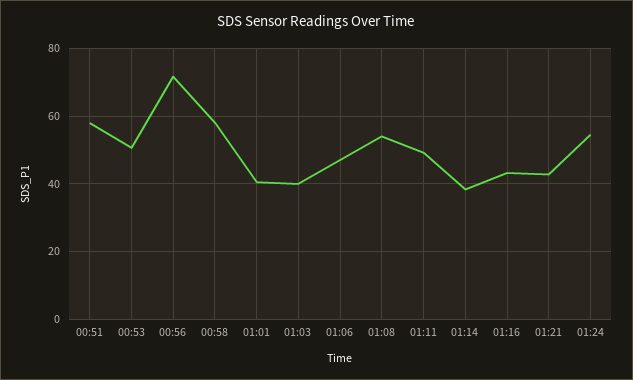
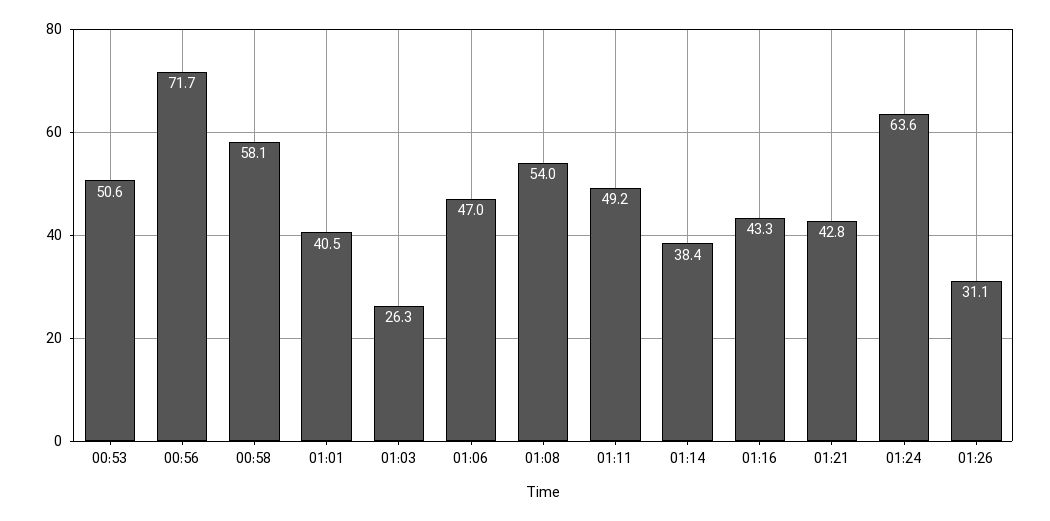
00:51: 58 -> none
01:03: 40 -> 26.3
01:24: 54 -> 63.6
01:26: none -> 31.1

